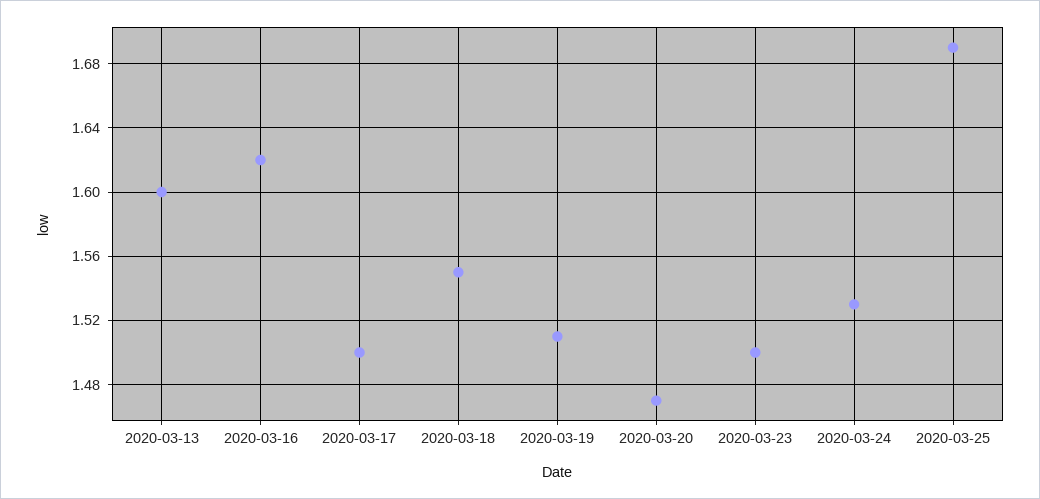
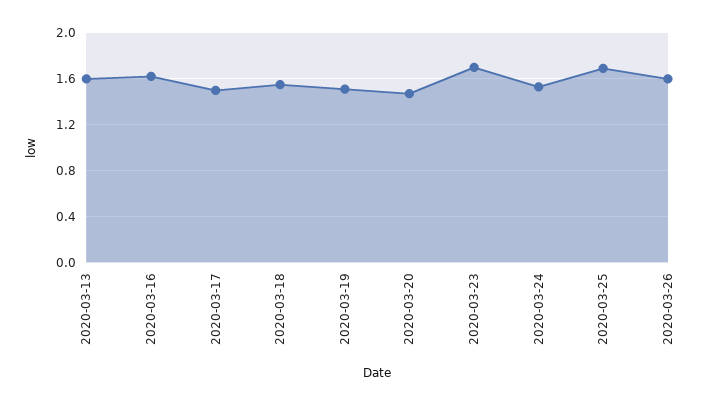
2020-03-23: 1.5 -> 1.7
2020-03-26: none -> 1.6

